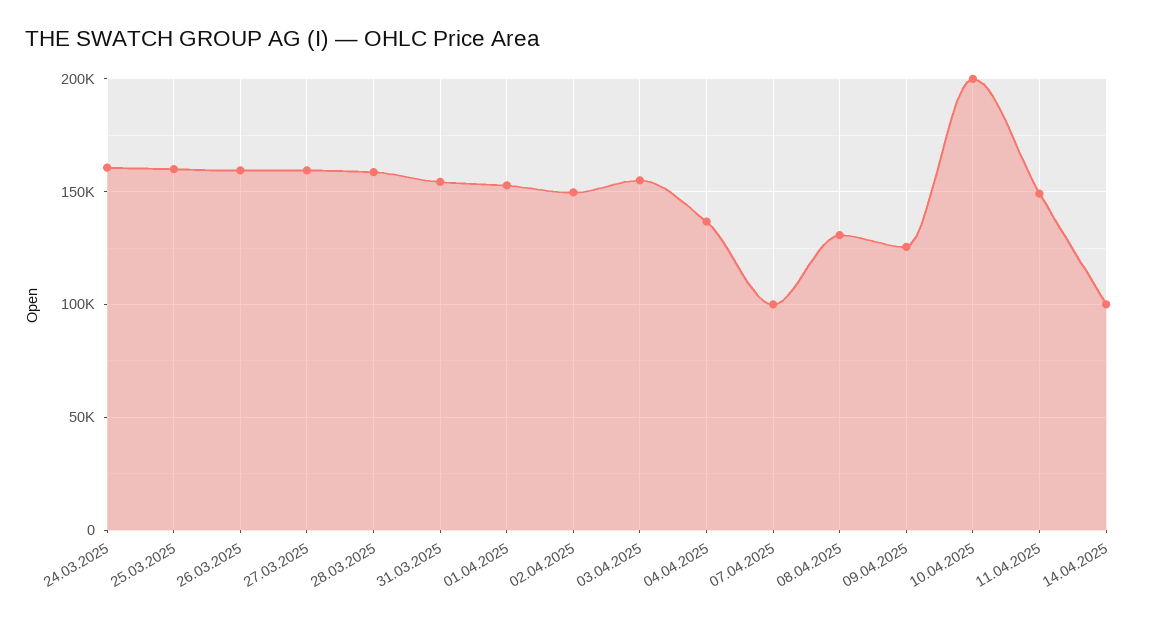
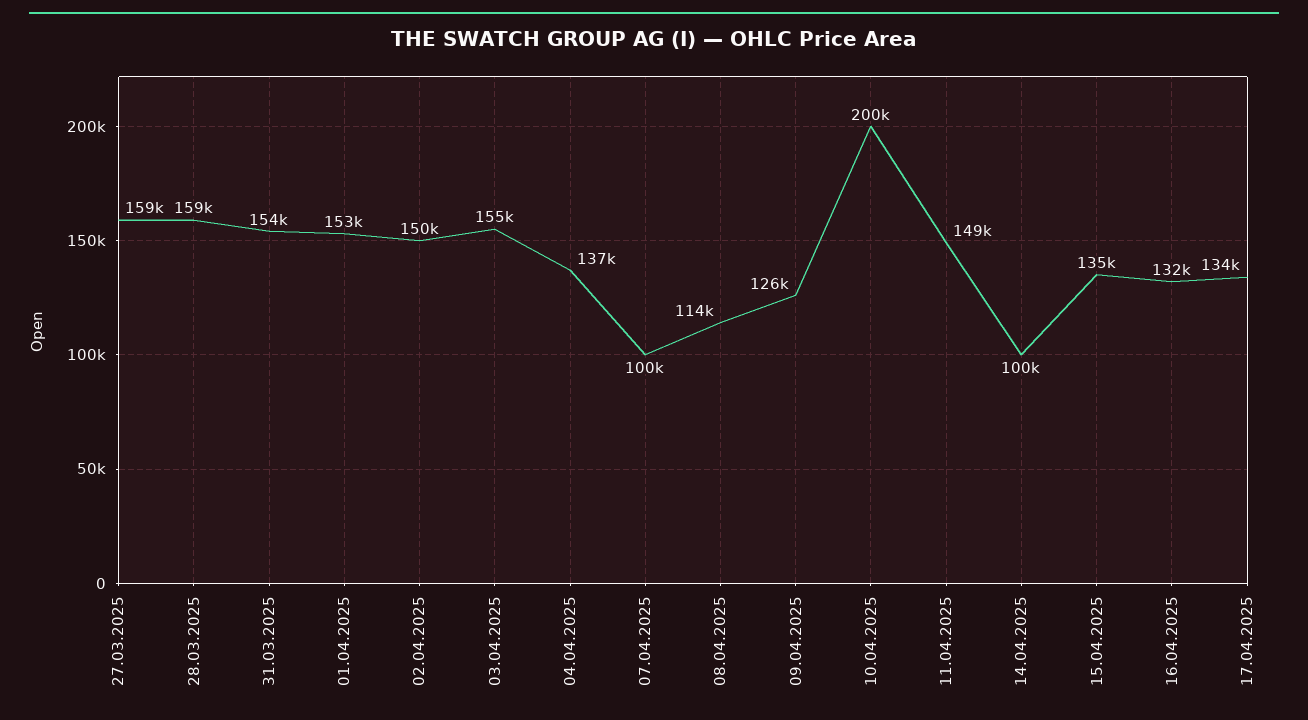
24.03.2025: 160000 -> none
25.03.2025: 160000 -> none
26.03.2025: 160000 -> none
08.04.2025: 130000 -> 114000
15.04.2025: none -> 135000
16.04.2025: none -> 132000
17.04.2025: none -> 134000

